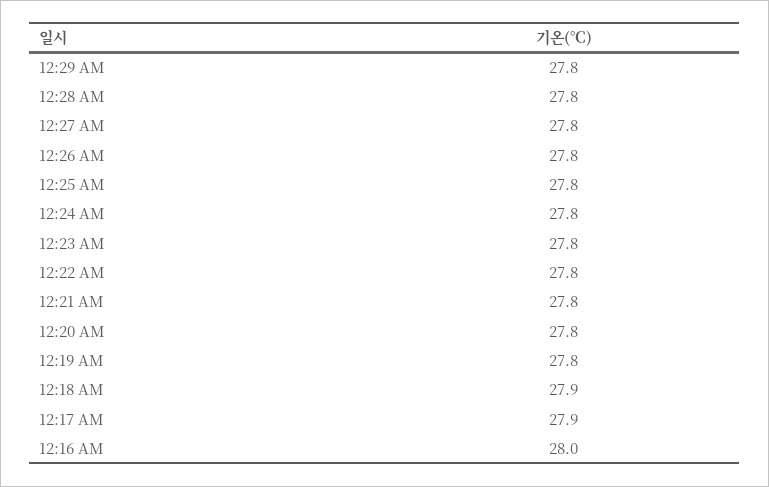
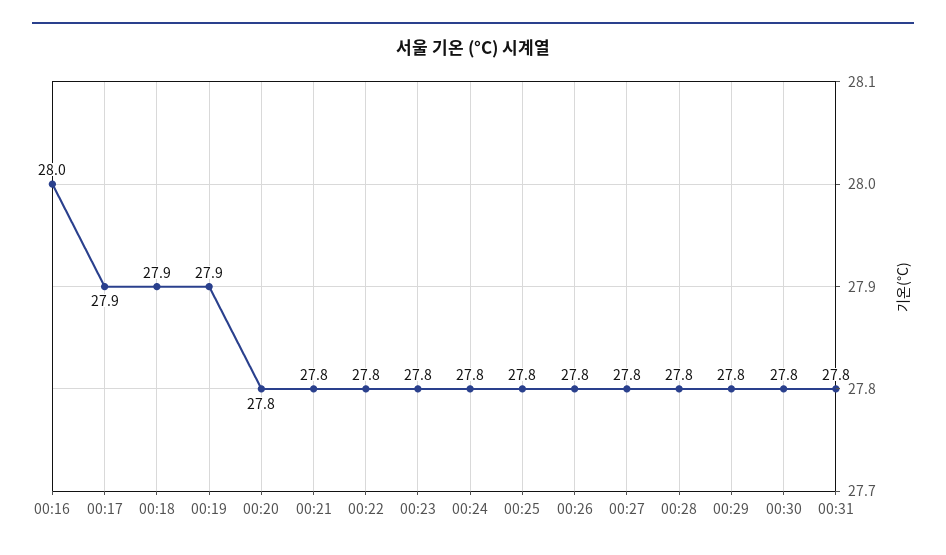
12:19 AM: 27.8 -> 27.9
00:30: none -> 27.8
00:31: none -> 27.8

